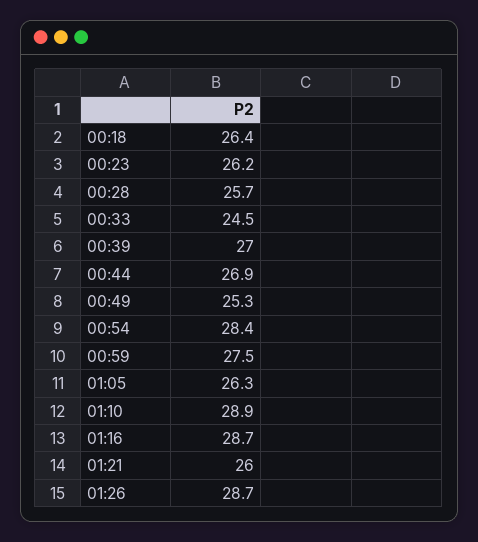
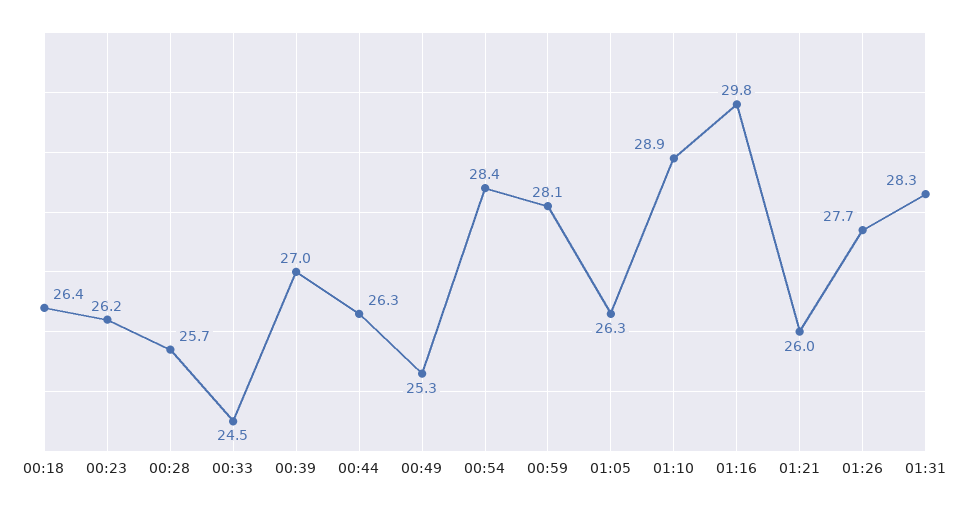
00:44: 26.9 -> 26.3
00:59: 27.5 -> 28.1
01:16: 28.7 -> 29.8
01:26: 28.7 -> 27.7
01:31: none -> 28.3

